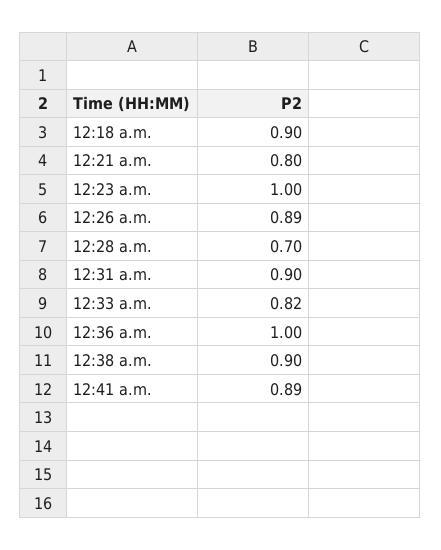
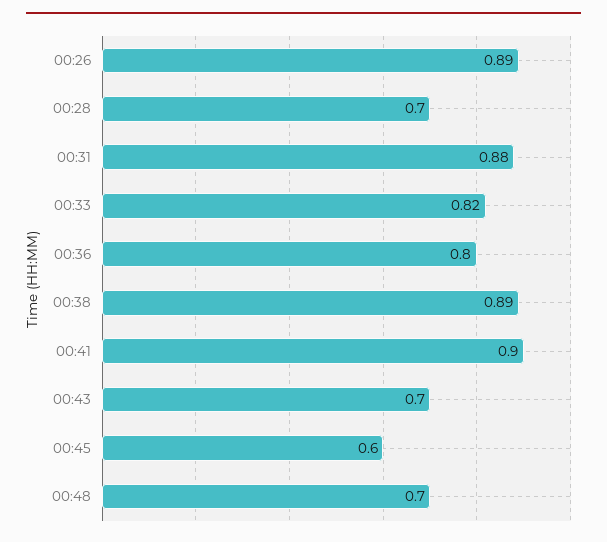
12:18 a.m.: 0.9 -> none
12:21 a.m.: 0.8 -> none
12:23 a.m.: 1 -> none
12:31 a.m.: 0.9 -> 0.88
12:36 a.m.: 1 -> 0.8
12:38 a.m.: 0.9 -> 0.89
12:41 a.m.: 0.89 -> 0.9
00:43: none -> 0.7
00:45: none -> 0.6
00:48: none -> 0.7

